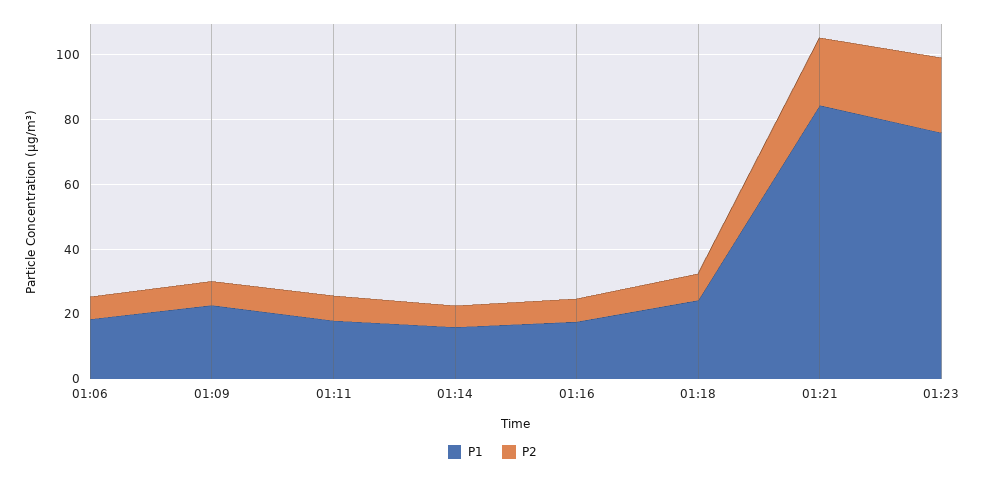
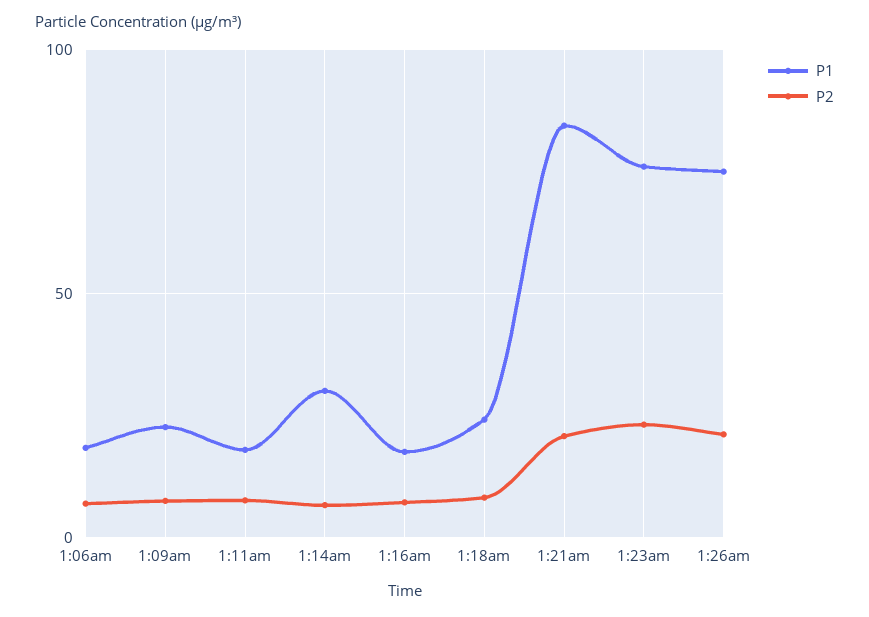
P1, 01:14: 15 -> 30
P1, 1:26am: none -> 75
P2, 1:26am: none -> 20

